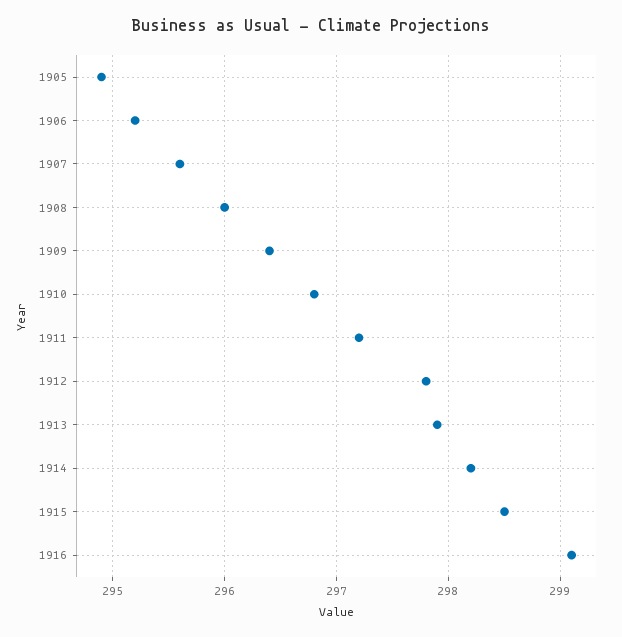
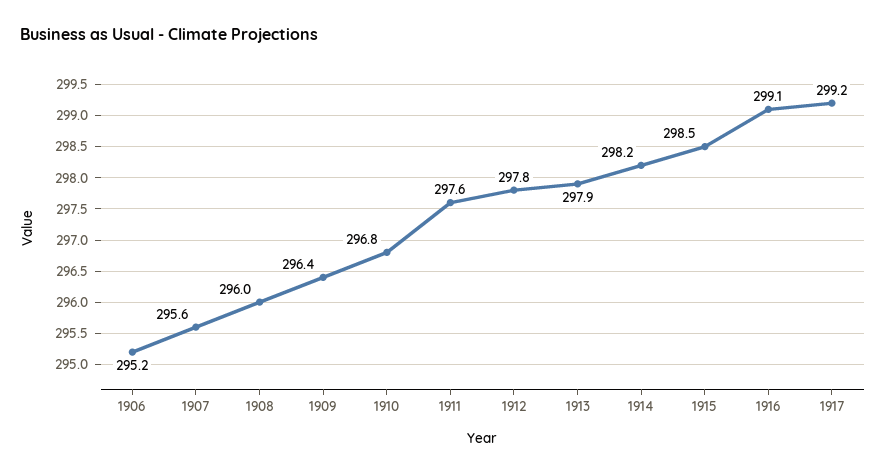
1905: 294.9 -> none
1911: 297.2 -> 297.6
1917: none -> 299.2

